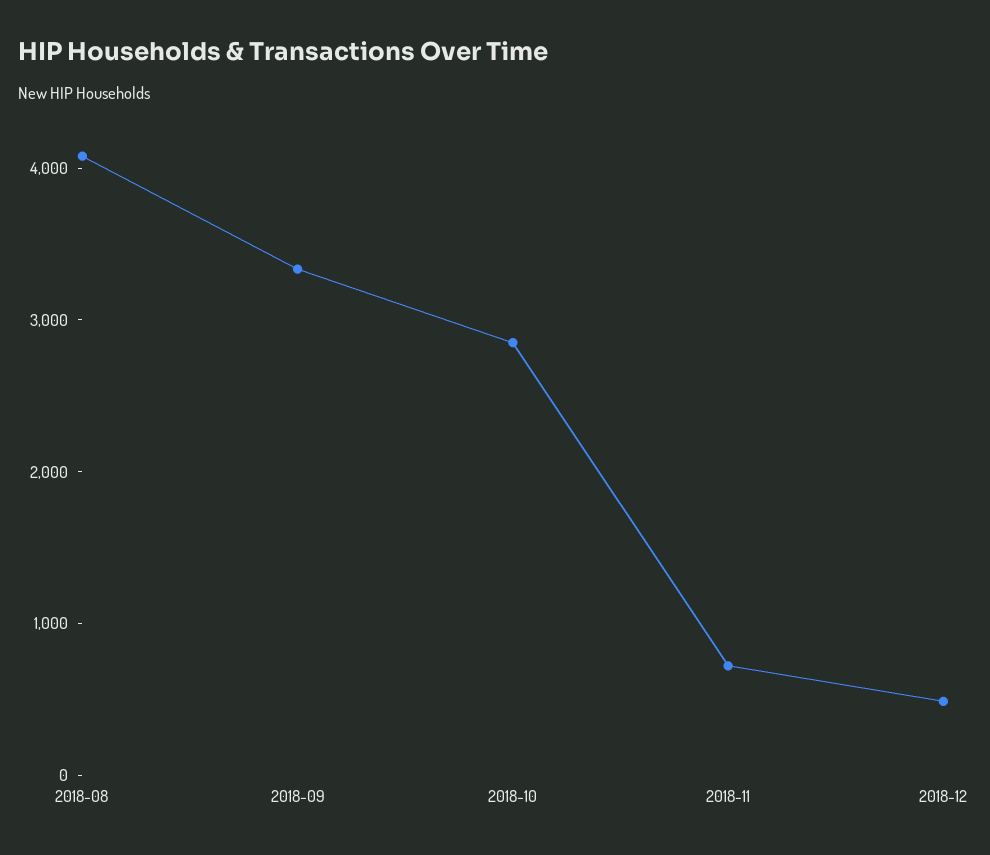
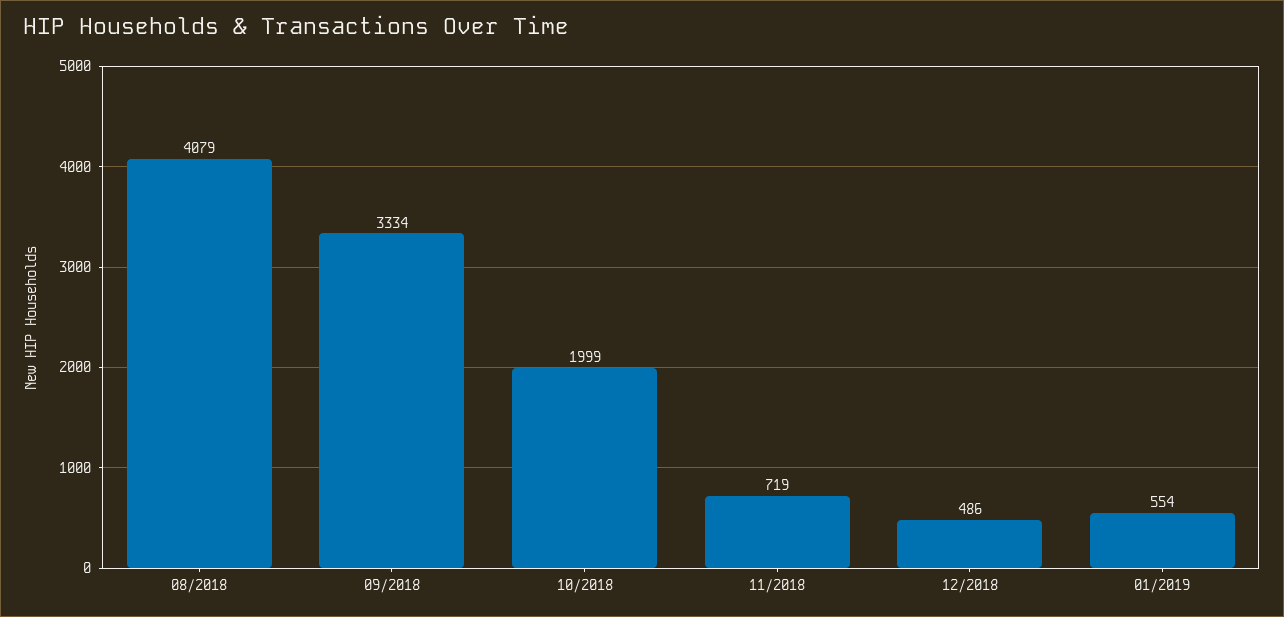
2018-10: 2800 -> 1999
01/2019: none -> 554

